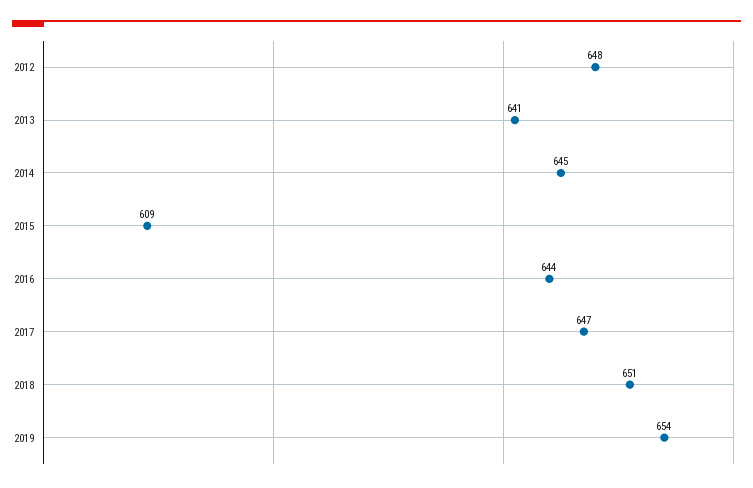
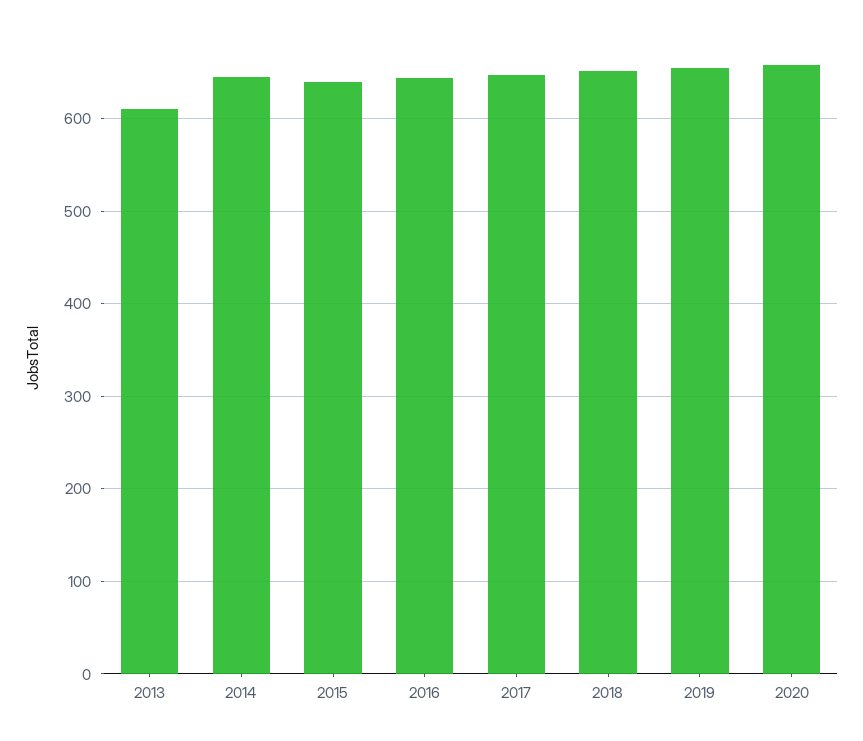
2012: 648 -> none
2013: 641 -> 610
2015: 609 -> 640
2020: none -> 660

